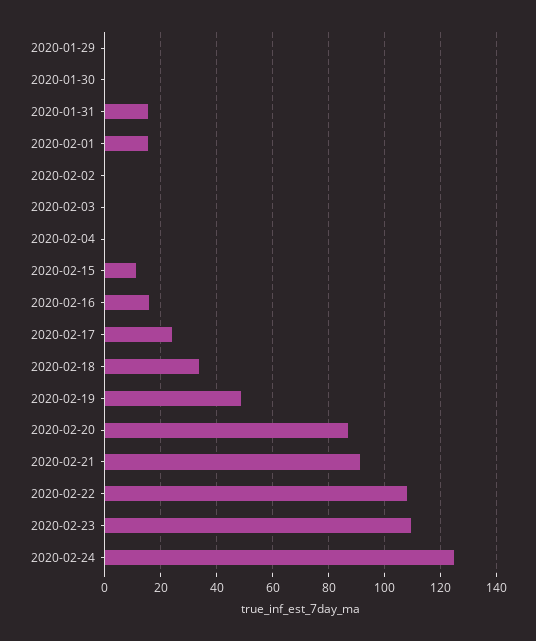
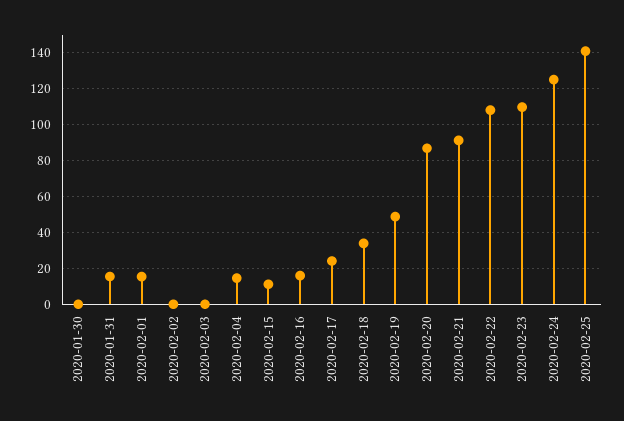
2020-01-29: 0 -> none
2020-02-04: 0 -> 15
2020-02-25: none -> 140

